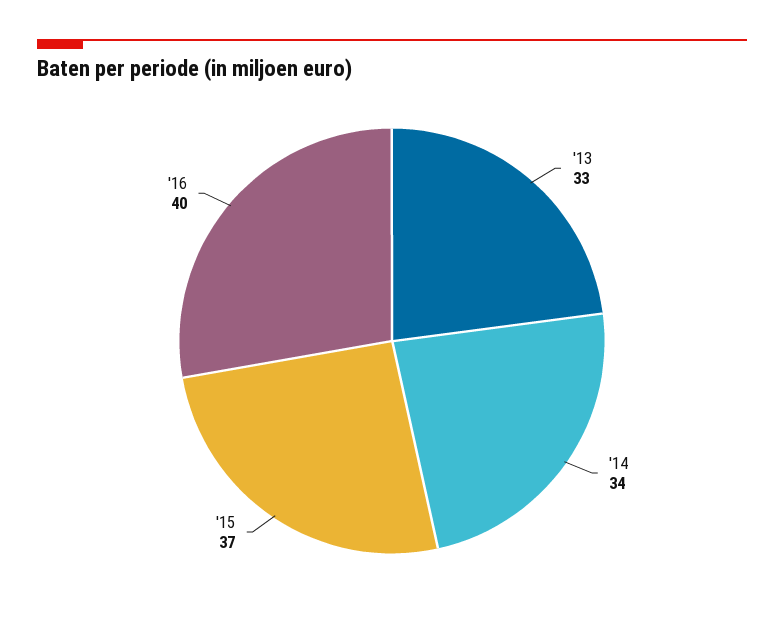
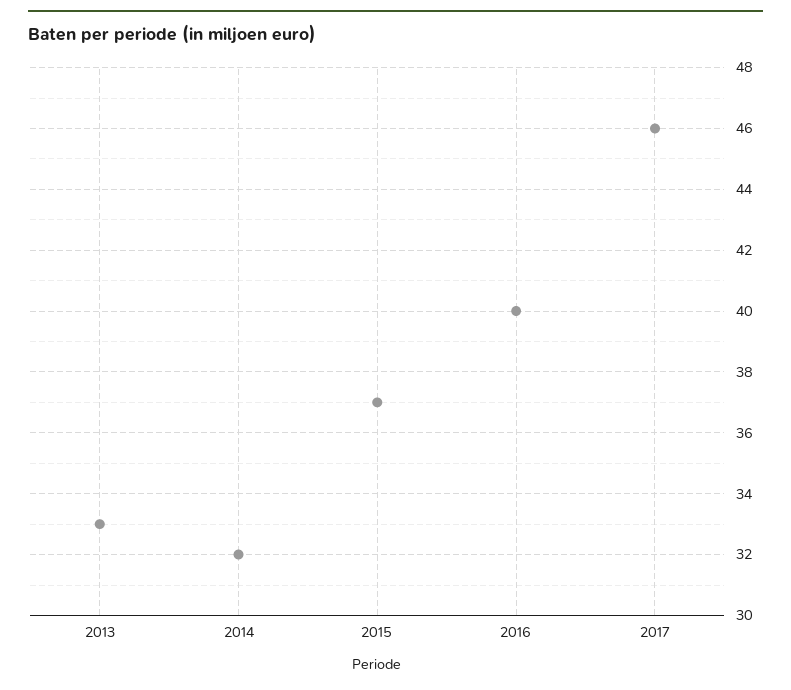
'14: 34 -> 32
2017: none -> 46

